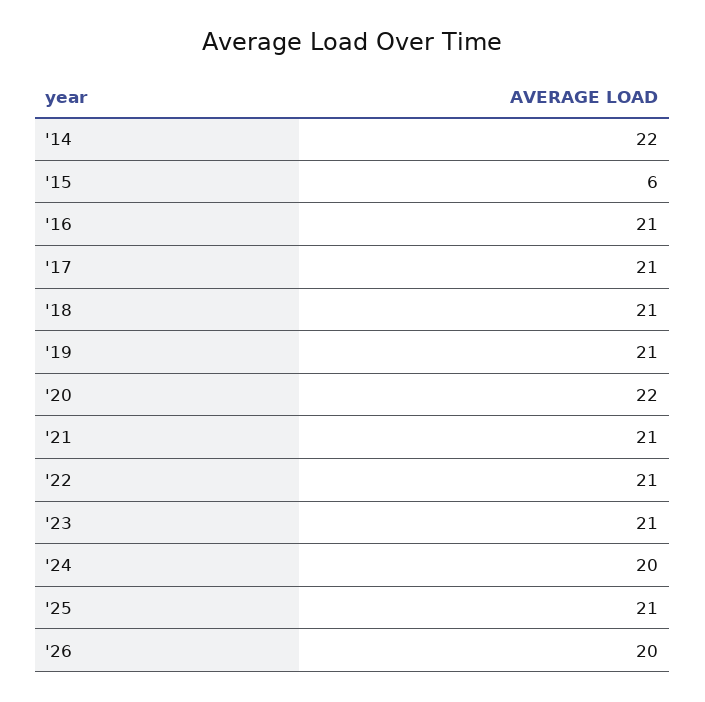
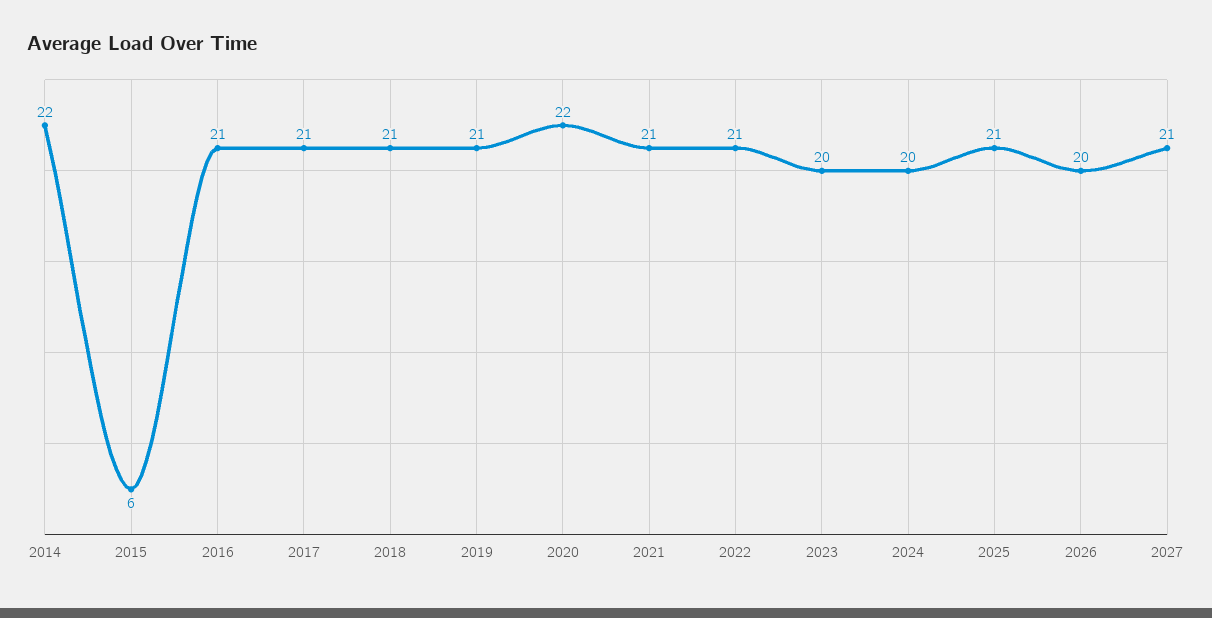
'23: 21 -> 20
2027: none -> 21

